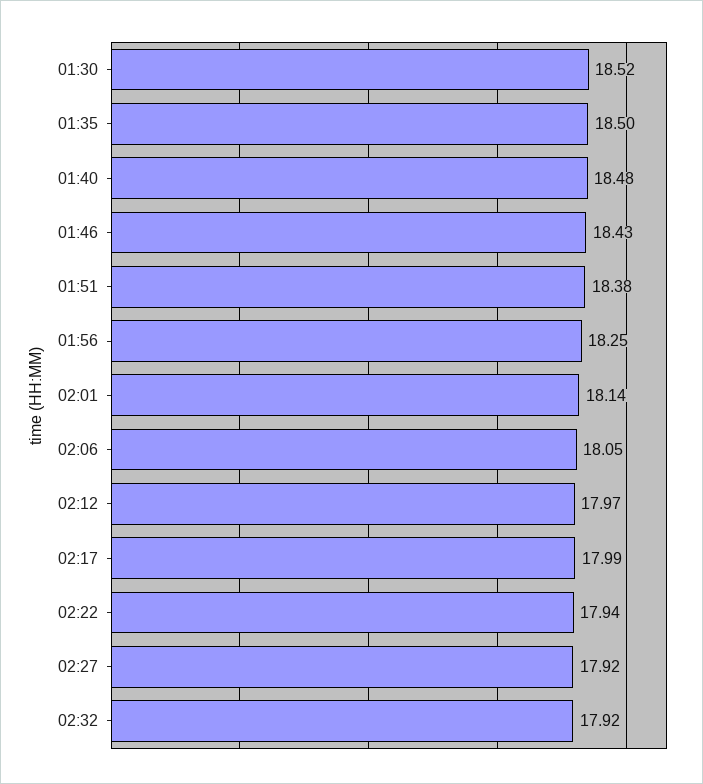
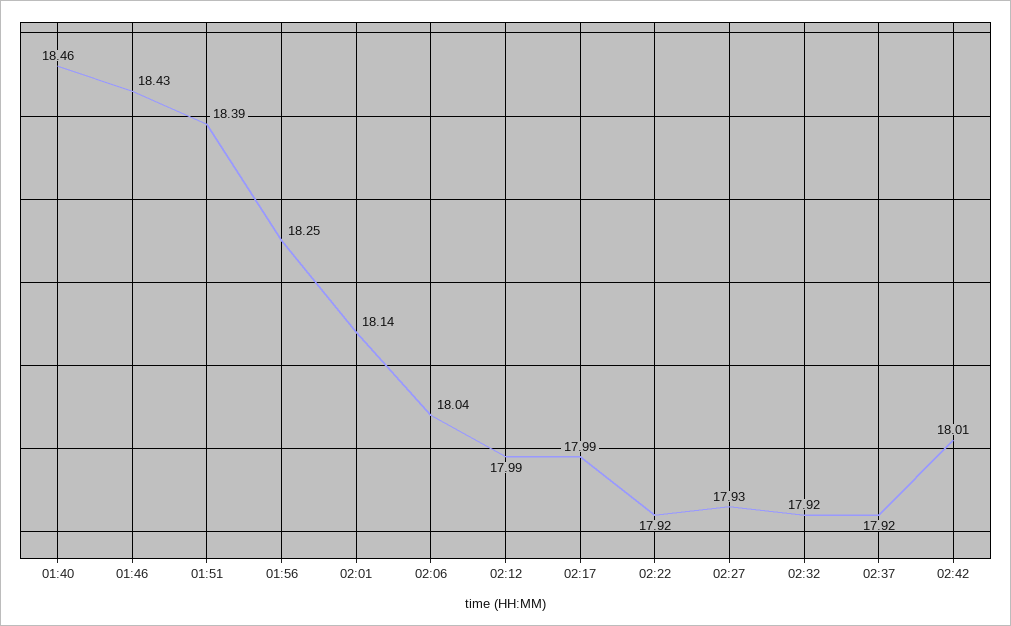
01:30: 18.52 -> none
01:35: 18.5 -> none
01:40: 18.48 -> 18.46
01:51: 18.38 -> 18.39
02:06: 18.05 -> 18.04
02:12: 17.97 -> 17.99
02:22: 17.94 -> 17.92
02:27: 17.92 -> 17.93
02:37: none -> 17.92
02:42: none -> 18.01

